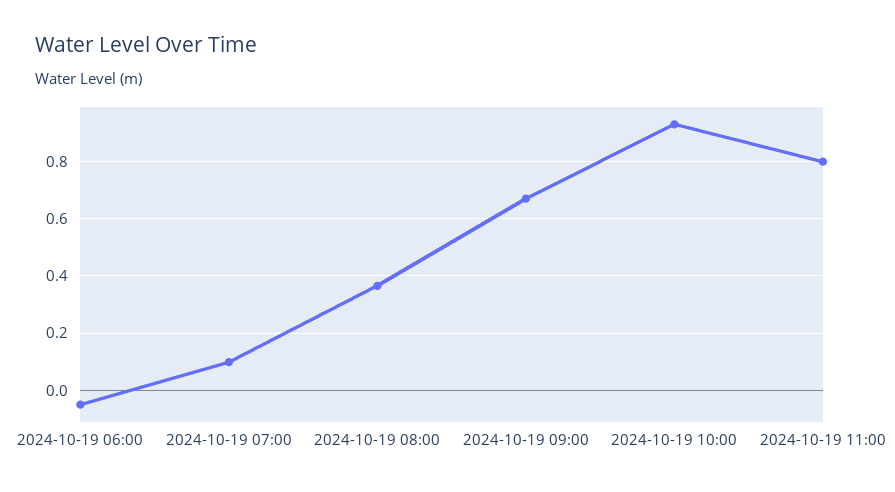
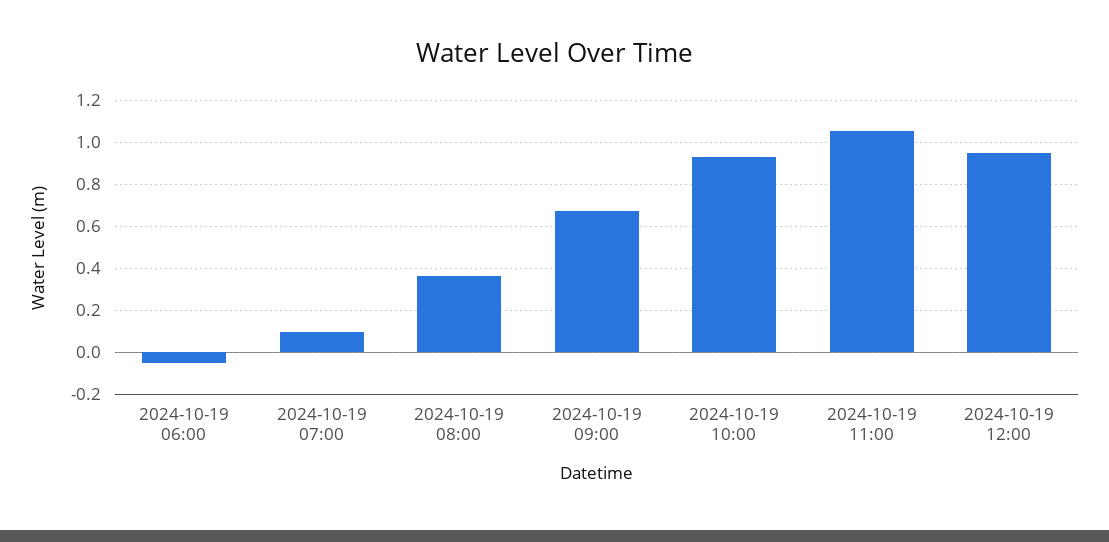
2024-10-19 11:00: 0.8 -> 1.05
2024-10-19 12:00: none -> 0.95

